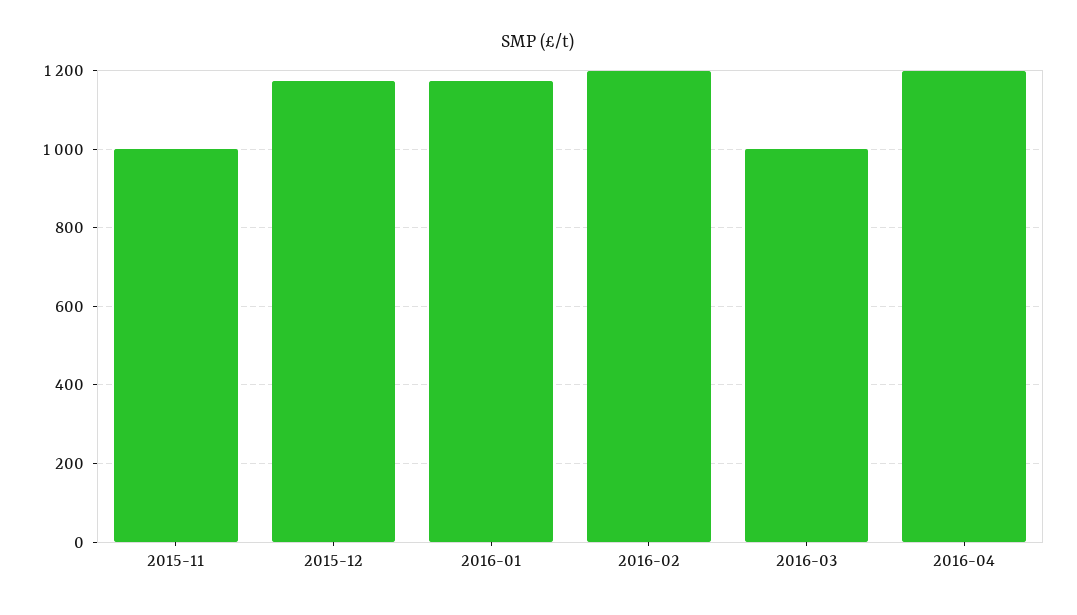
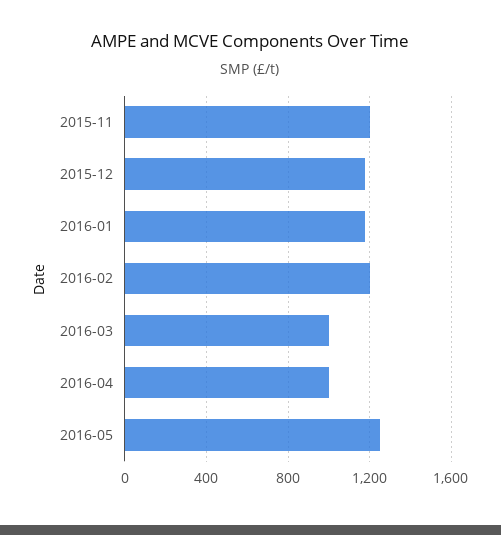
2015-11: 1000 -> 1200
2016-04: 1200 -> 1000
2016-05: none -> 1250

